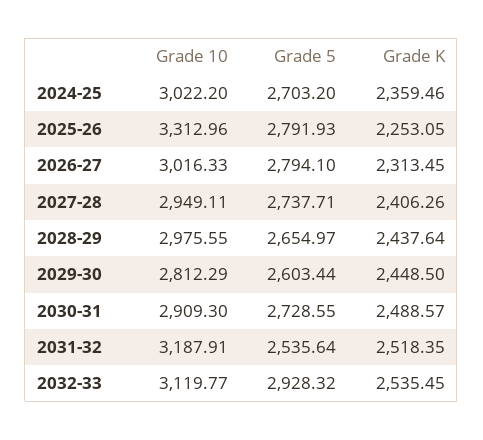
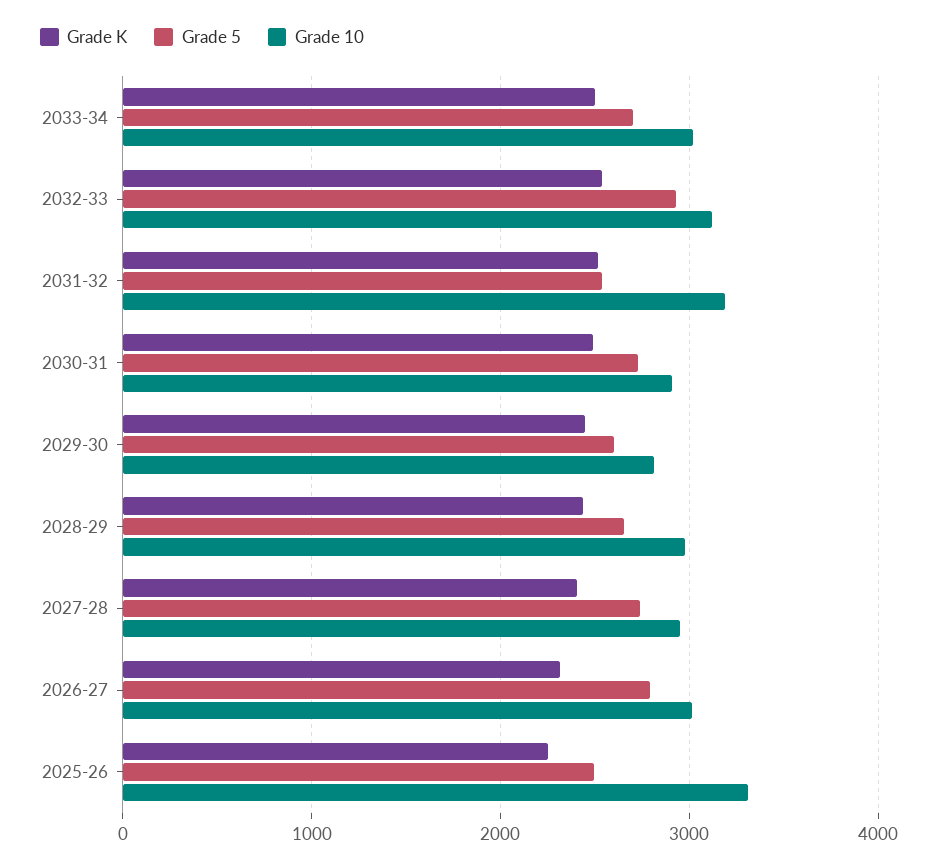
Grade 10, 2024-25: 3022.2 -> none
Grade 5, 2024-25: 2703.2 -> none
Grade K, 2024-25: 2359.46 -> none
Grade 5, 2025-26: 2791.93 -> 2500
Grade K, 2033-34: none -> 2500
Grade 5, 2033-34: none -> 2700
Grade 10, 2033-34: none -> 3000

